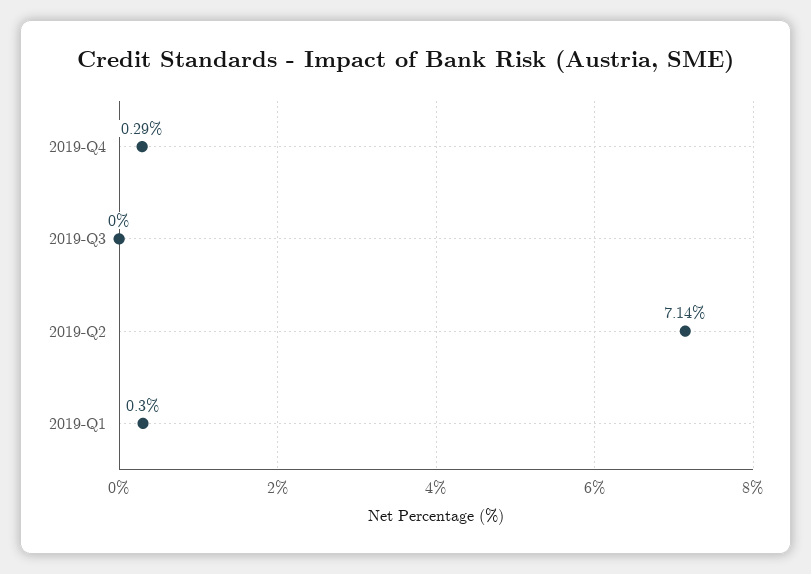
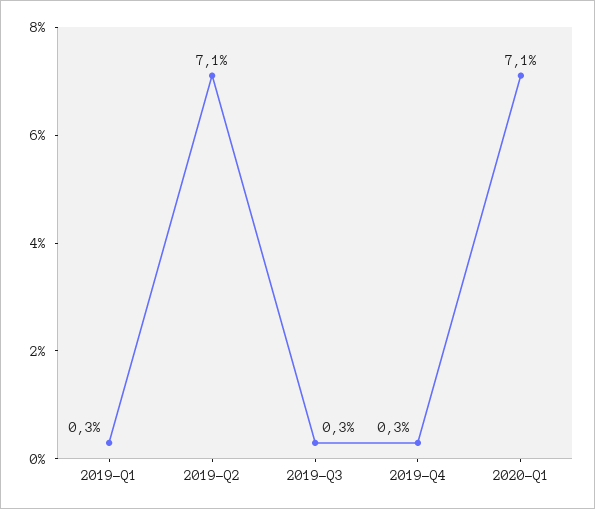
2019-Q3: 0 -> 0.3
2020-Q1: none -> 7.1

